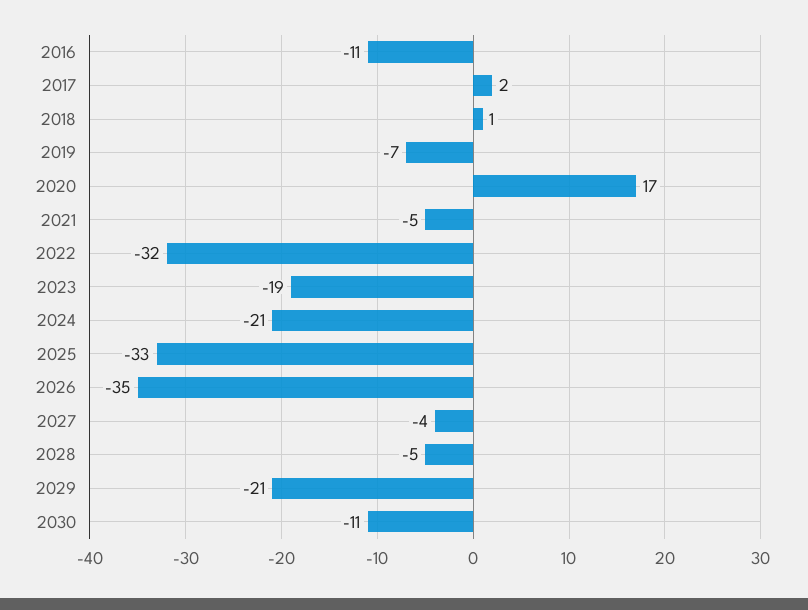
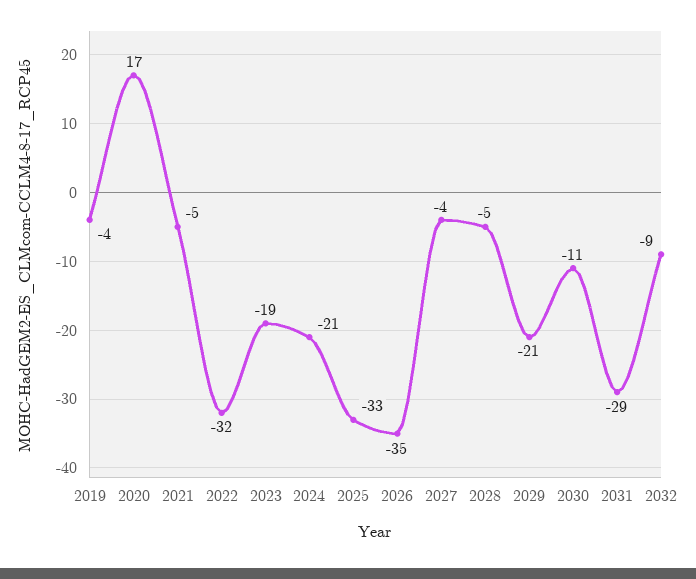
2016: -11 -> none
2017: 2 -> none
2018: 1 -> none
2019: -7 -> -4
2031: none -> -29
2032: none -> -9

